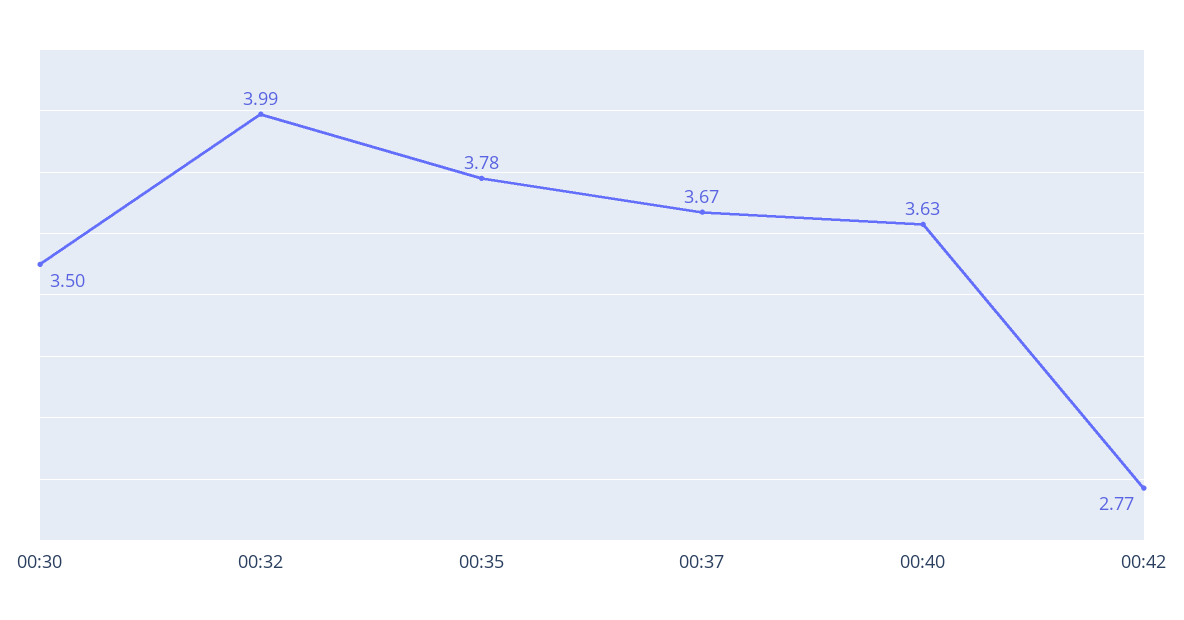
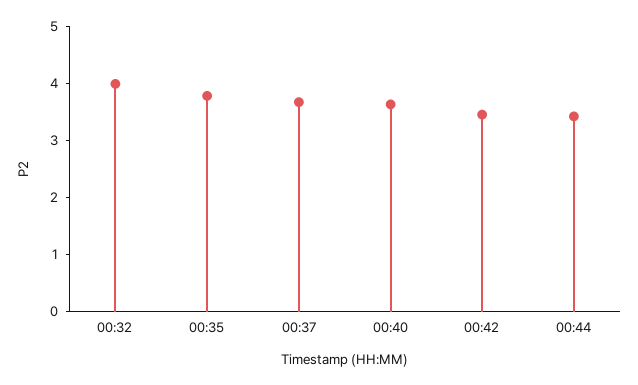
00:30: 3.5 -> none
00:42: 2.77 -> 3.4
00:44: none -> 3.4

